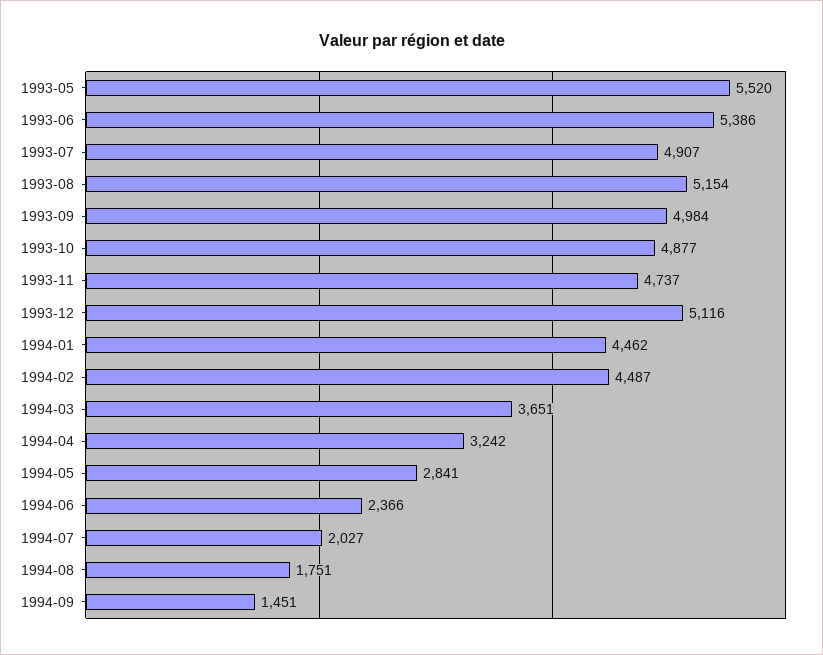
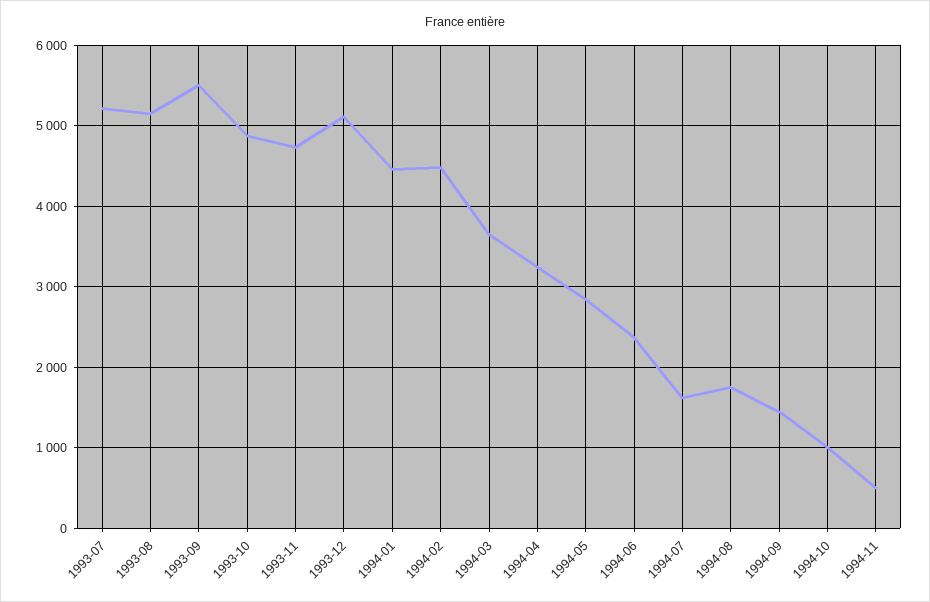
1993-05: 5520 -> none
1993-06: 5386 -> none
1993-07: 4907 -> 5200
1993-09: 4984 -> 5500
1994-07: 2027 -> 1600
1994-10: none -> 1000
1994-11: none -> 500

